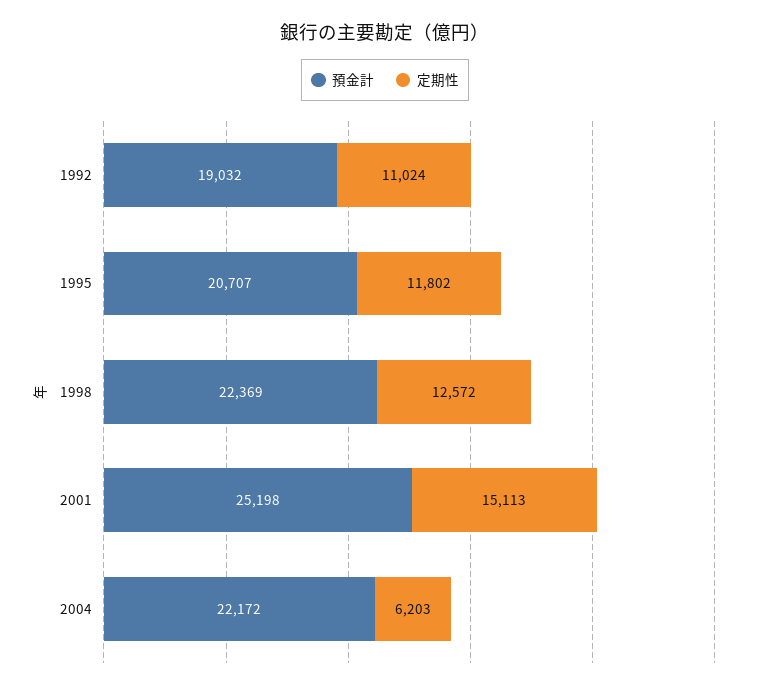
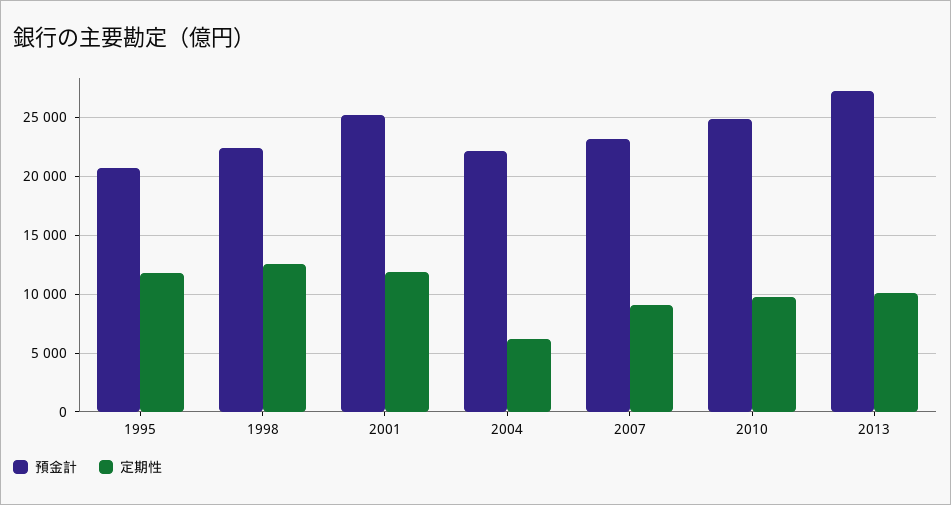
預金計, 1992: 19032 -> none
定期性, 1992: 11024 -> none
定期性, 2001: 15113 -> 12000
預金計, 2007: none -> 23000
定期性, 2007: none -> 9000
預金計, 2010: none -> 25000
定期性, 2010: none -> 10000
預金計, 2013: none -> 27000
定期性, 2013: none -> 10000

